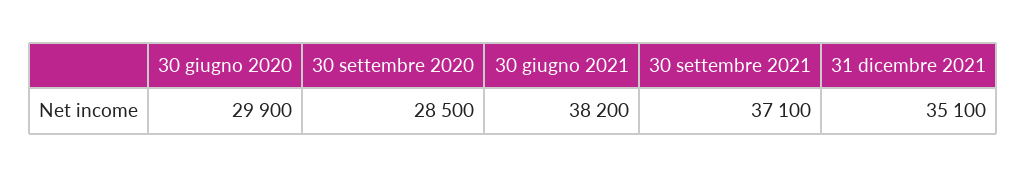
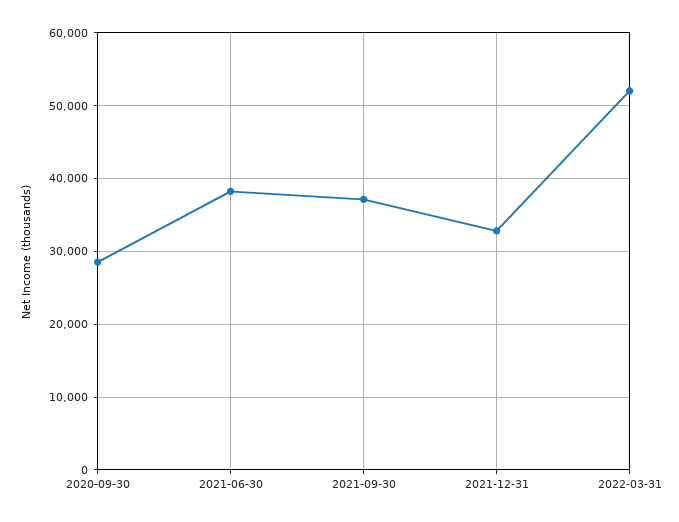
30 giugno 2020: 29900 -> none
31 dicembre 2021: 35100 -> 33000
2022-03-31: none -> 52000

